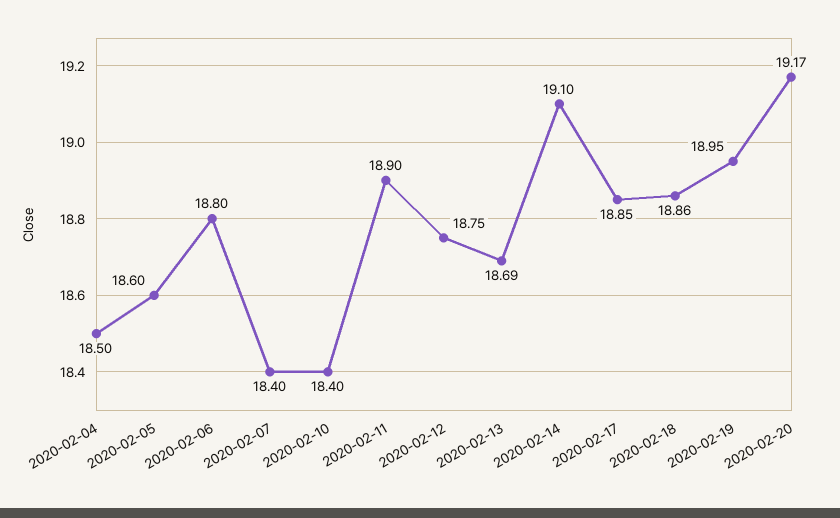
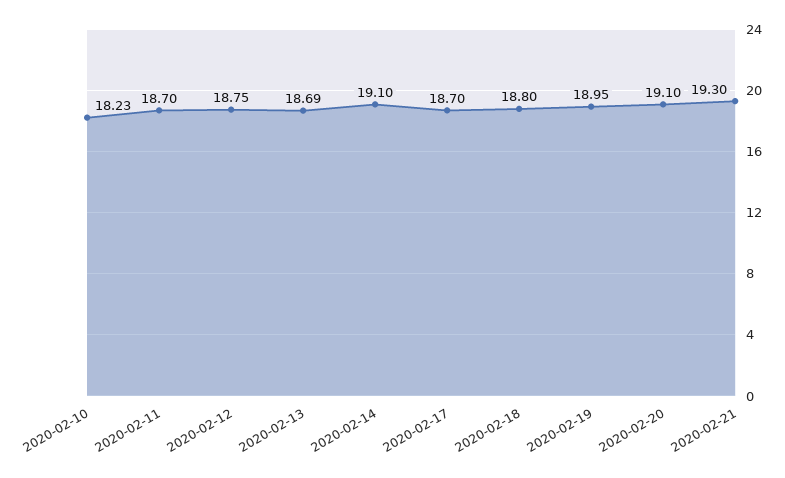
2020-02-04: 18.5 -> none
2020-02-05: 18.6 -> none
2020-02-06: 18.8 -> none
2020-02-07: 18.4 -> none
2020-02-10: 18.4 -> 18.23
2020-02-11: 18.9 -> 18.7
2020-02-17: 18.85 -> 18.7
2020-02-18: 18.86 -> 18.8
2020-02-20: 19.17 -> 19.1
2020-02-21: none -> 19.3

